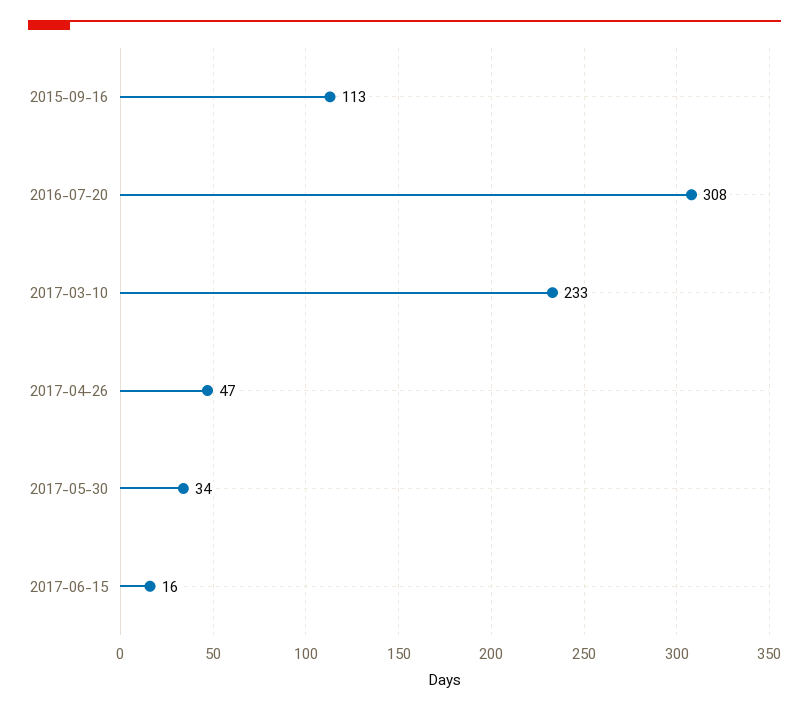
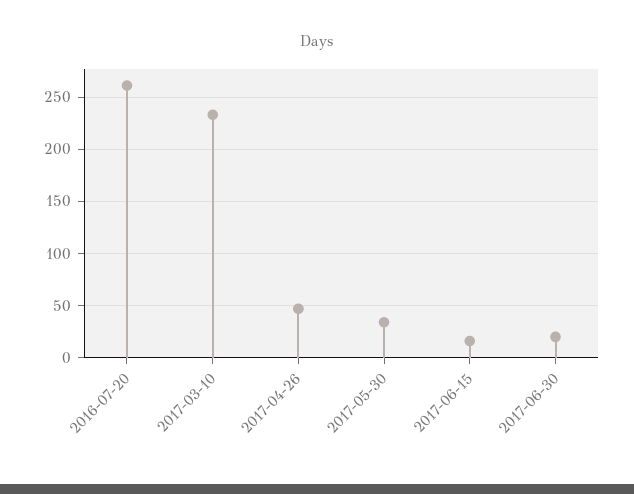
2015-09-16: 113 -> none
2016-07-20: 308 -> 260
2017-06-30: none -> 20

